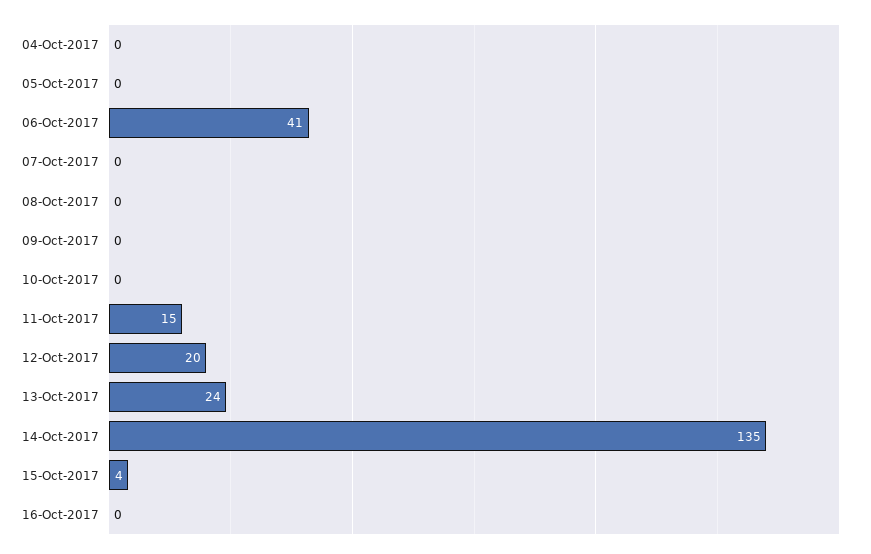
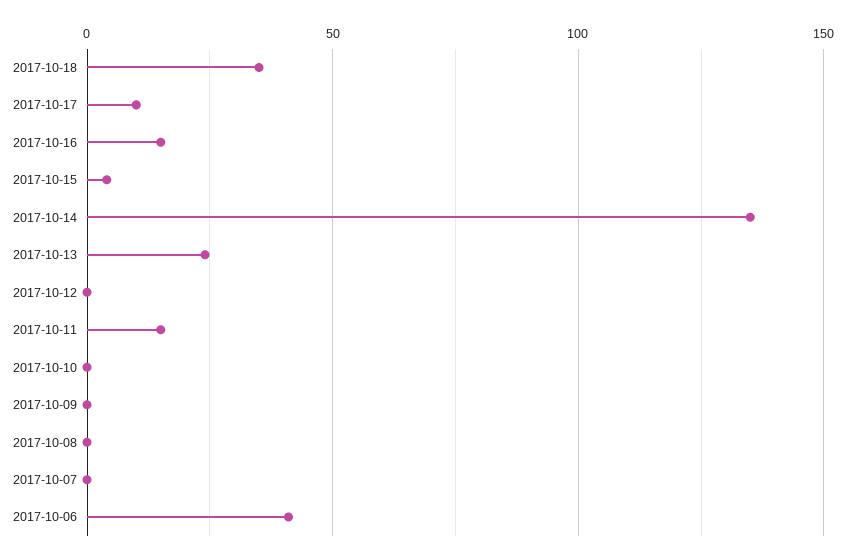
04-Oct-2017: 0 -> none
05-Oct-2017: 0 -> none
12-Oct-2017: 20 -> 0
16-Oct-2017: 0 -> 15
2017-10-18: none -> 35
2017-10-17: none -> 10

